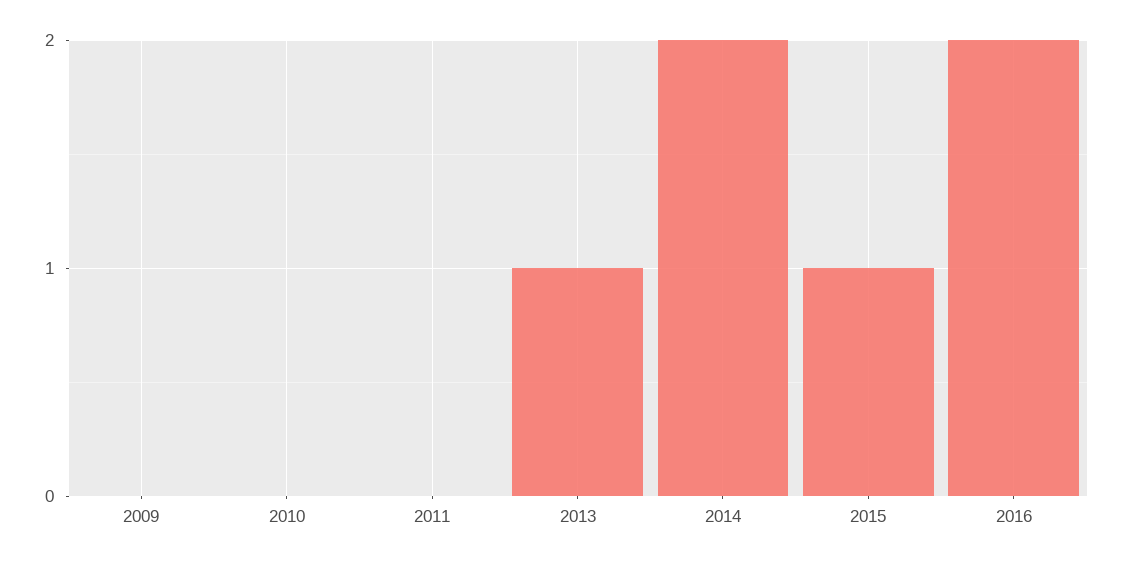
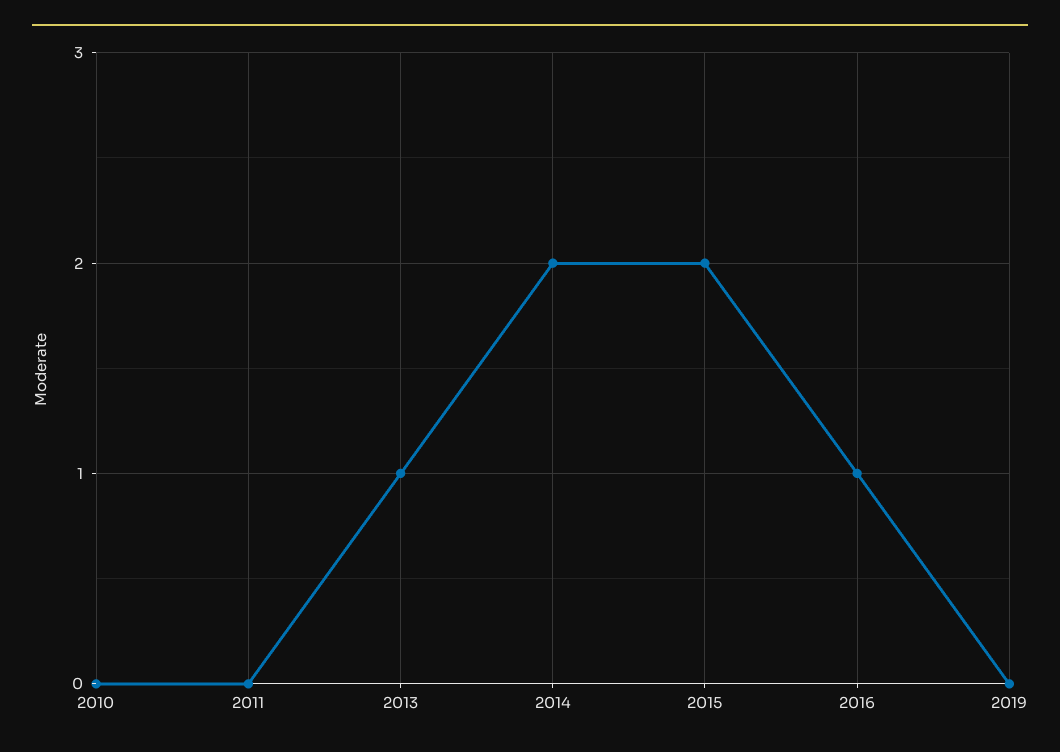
2009: 0 -> none
2015: 1 -> 2
2016: 2 -> 1
2019: none -> 0

